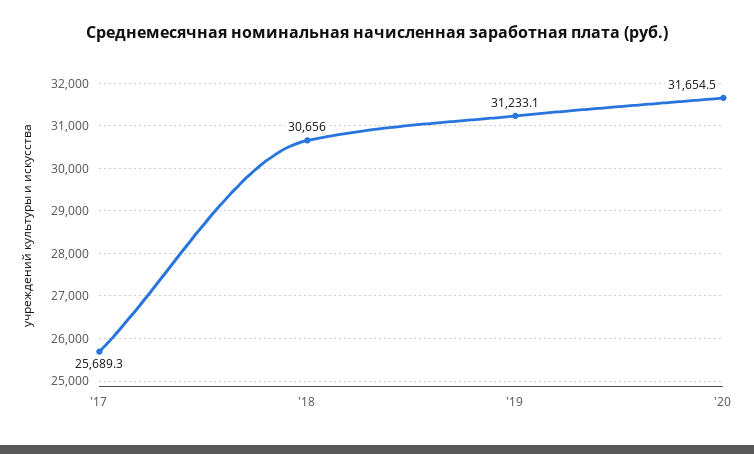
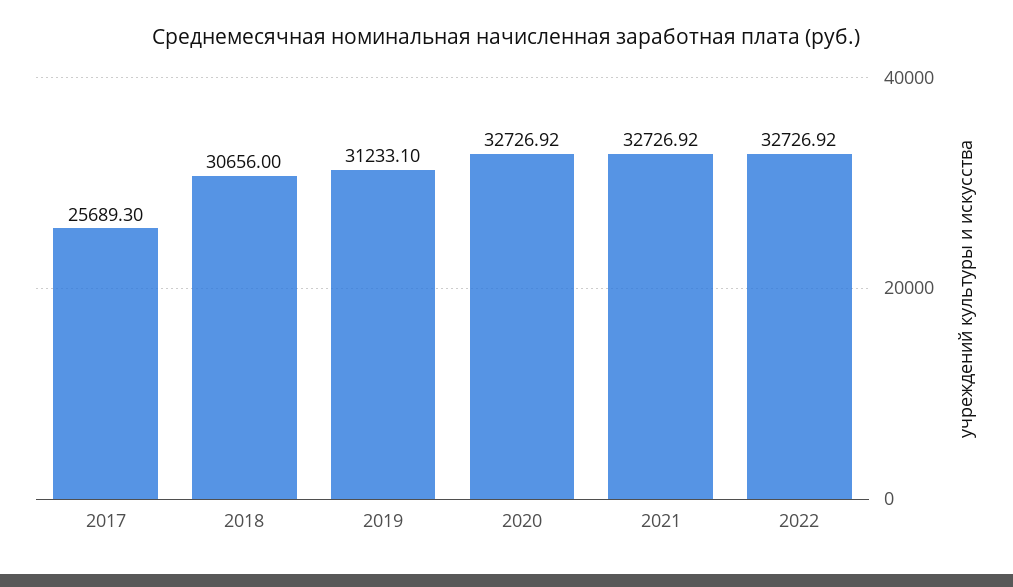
'20: 31654.5 -> 32726.92
2021: none -> 32726.92
2022: none -> 32726.92

